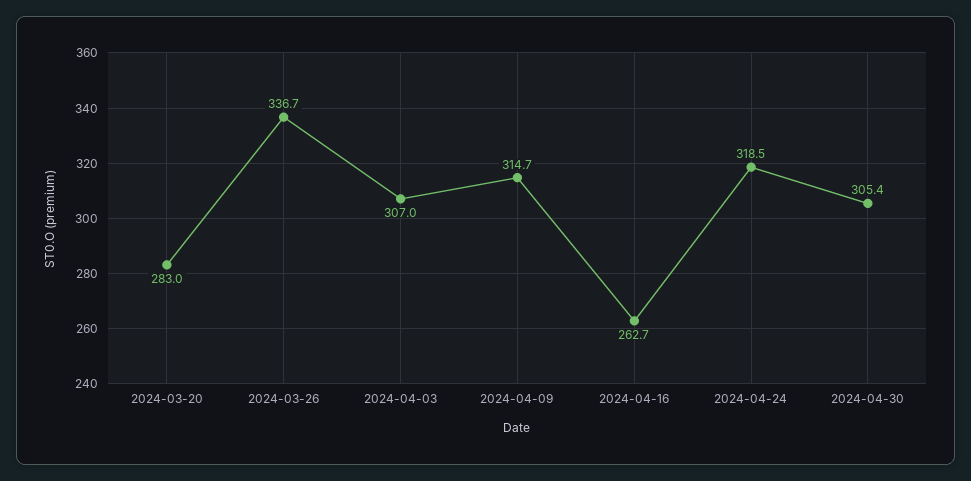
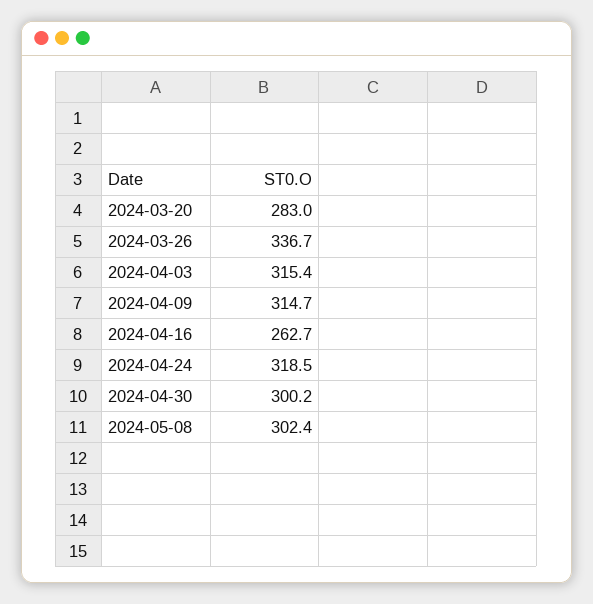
2024-04-03: 307 -> 315.4
2024-04-30: 305.4 -> 300.2
2024-05-08: none -> 302.4

